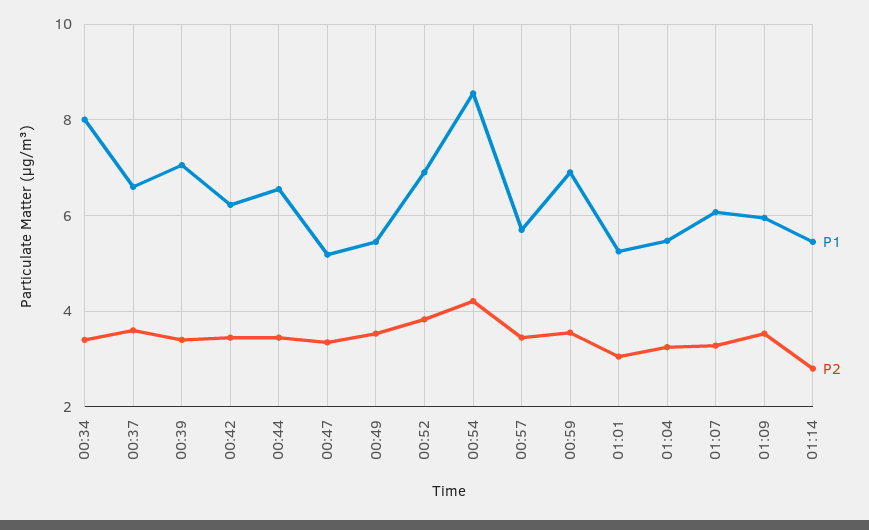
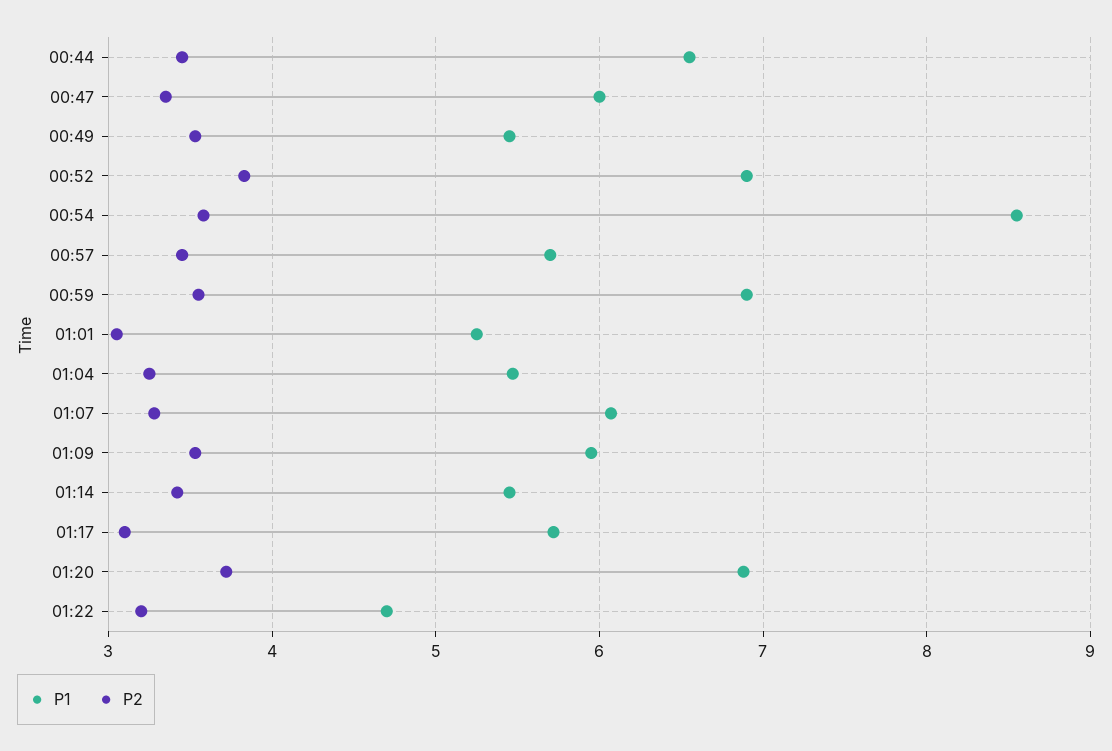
P1, 00:34: 8 -> none
P2, 00:34: 3.4 -> none
P1, 00:37: 6.6 -> none
P2, 00:37: 3.6 -> none
P1, 00:39: 7 -> none
P2, 00:39: 3.4 -> none
P1, 00:42: 6.2 -> none
P2, 00:42: 3.4 -> none
P1, 00:47: 5.2 -> 6
P2, 00:54: 4.2 -> 3.6
P2, 01:14: 2.8 -> 3.4
P1, 01:17: none -> 5.7
P2, 01:17: none -> 3.1
P1, 01:20: none -> 6.9
P2, 01:20: none -> 3.7
P1, 01:22: none -> 4.7
P2, 01:22: none -> 3.2

